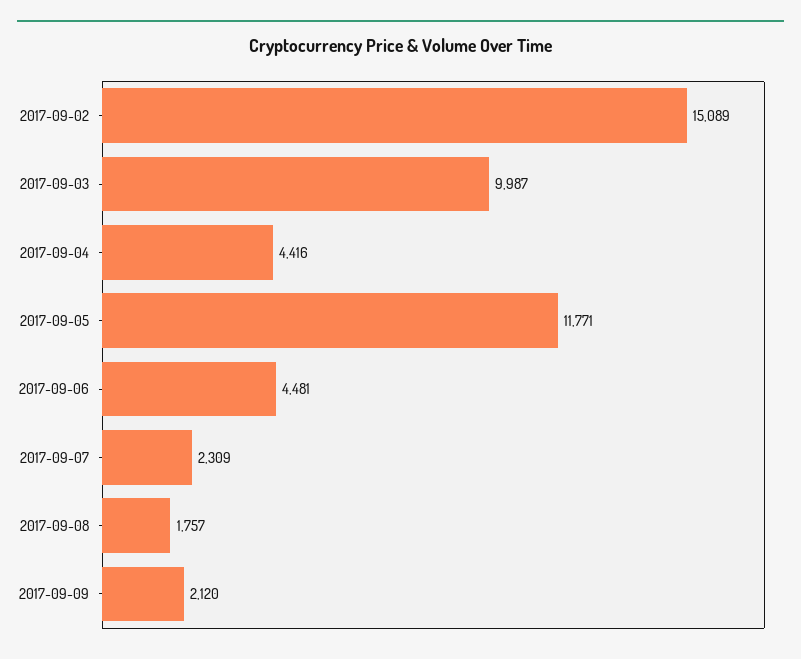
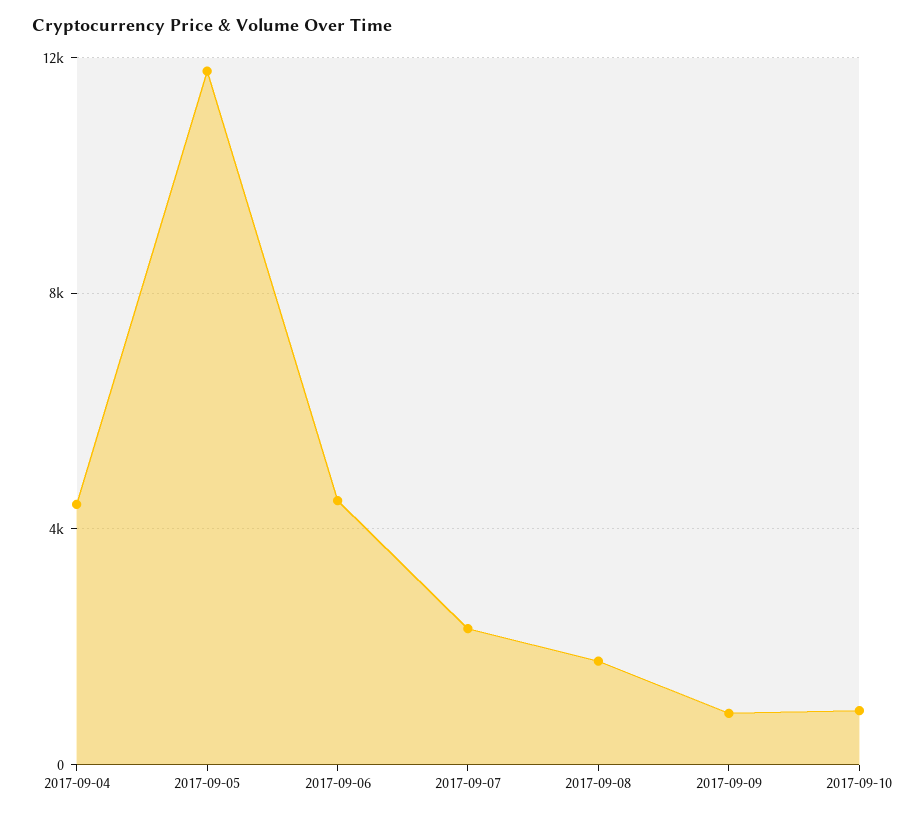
2017-09-02: 15089 -> none
2017-09-03: 9987 -> none
2017-09-09: 2120 -> 1000
2017-09-10: none -> 1000

